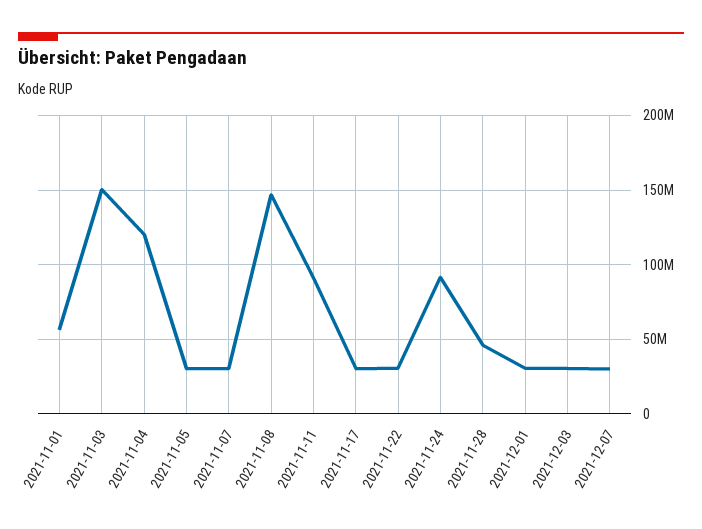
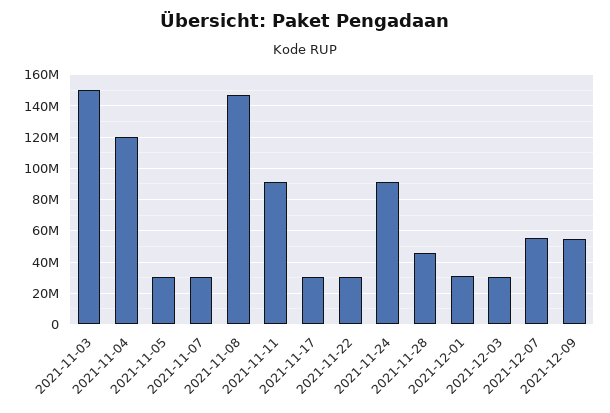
2021-11-01: 55000000 -> none
2021-12-07: 30000000 -> 55000000
2021-12-09: none -> 55000000

